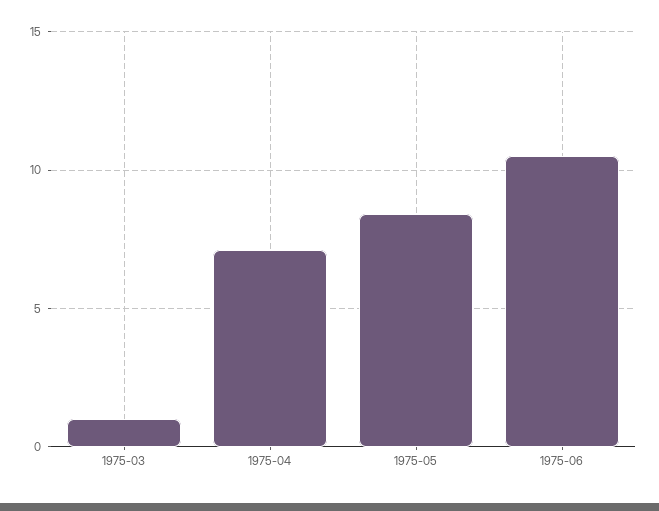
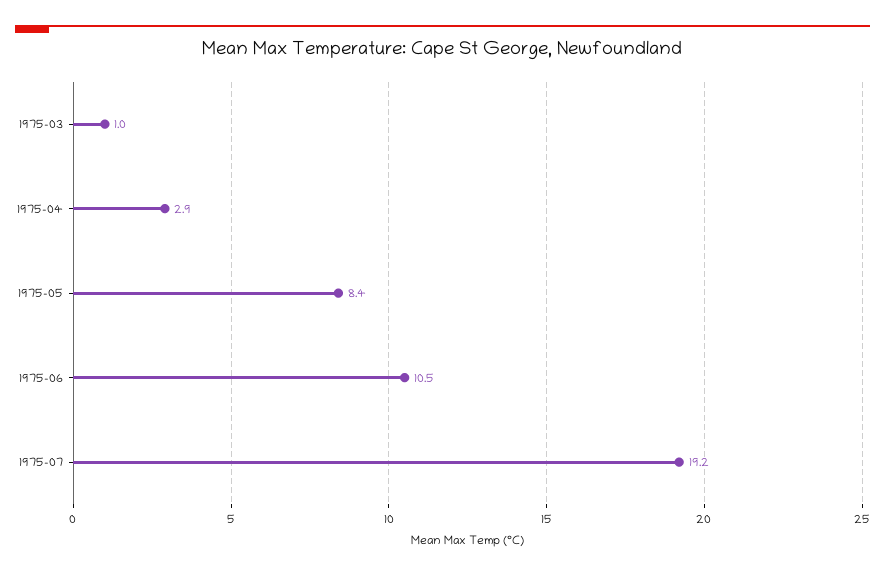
1975-04: 7 -> 2.9
1975-07: none -> 19.2

